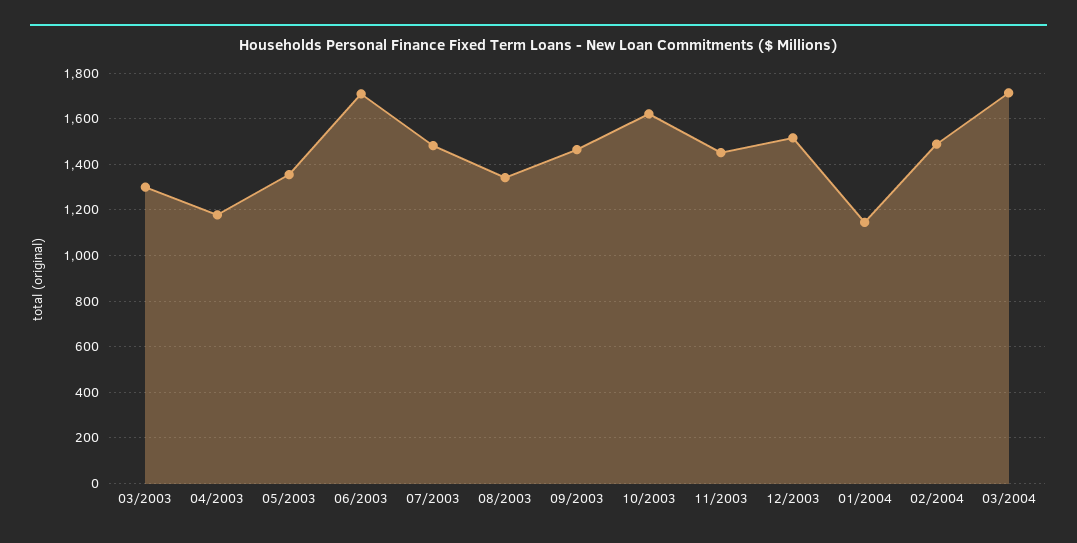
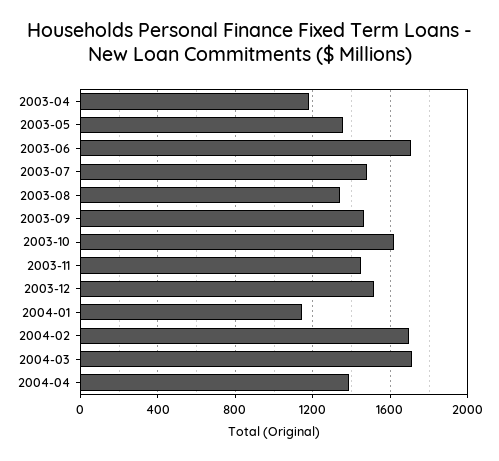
03/2003: 1300 -> none
02/2004: 1500 -> 1700
2004-04: none -> 1400

